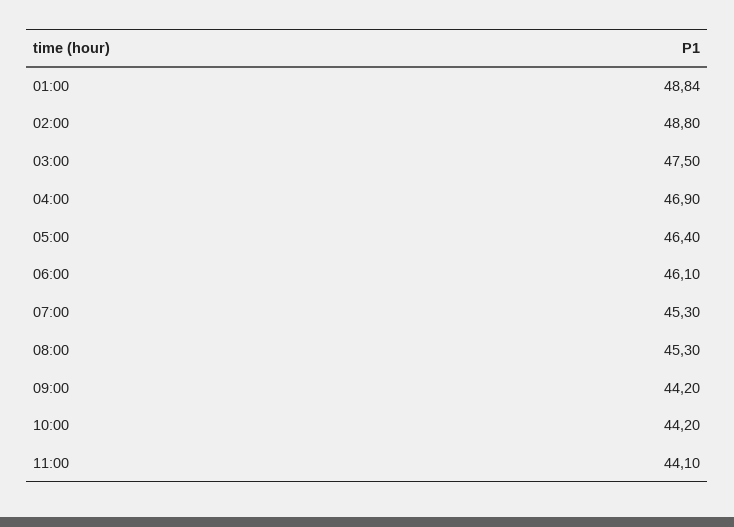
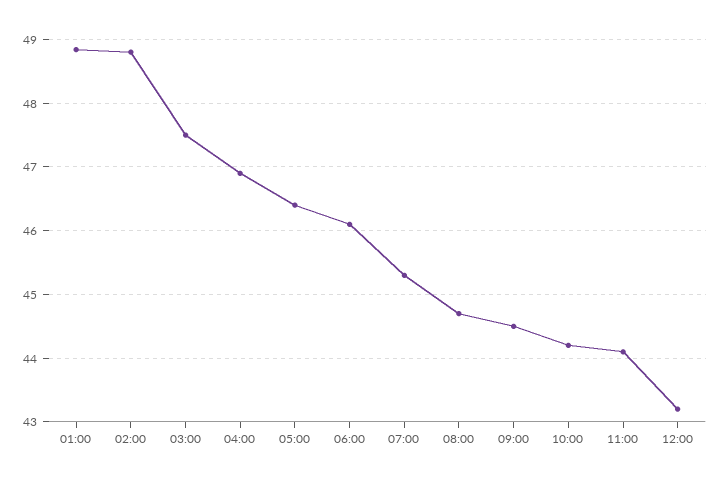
08:00: 45.3 -> 44.7
09:00: 44.2 -> 44.5
12:00: none -> 43.2

